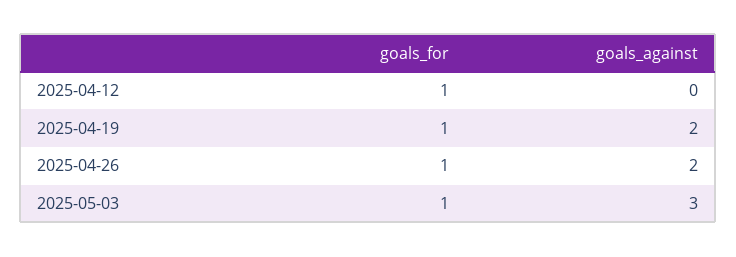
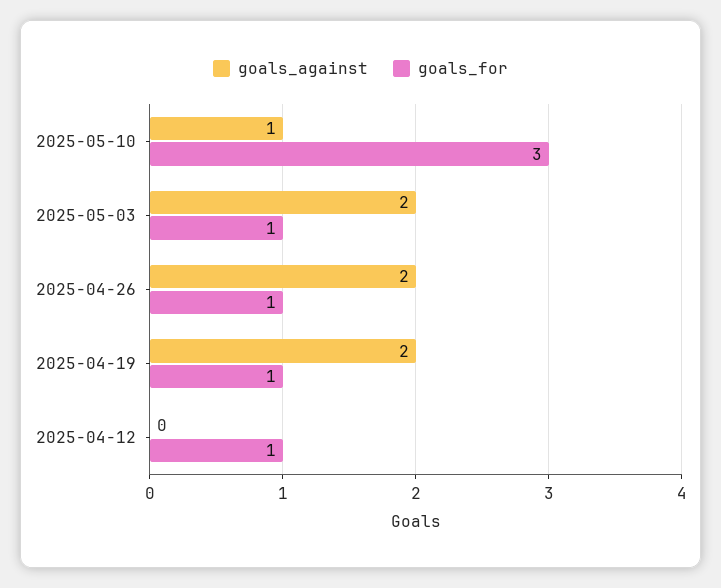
goals_against, 2025-05-03: 3 -> 2
goals_against, 2025-05-10: none -> 1
goals_for, 2025-05-10: none -> 3

